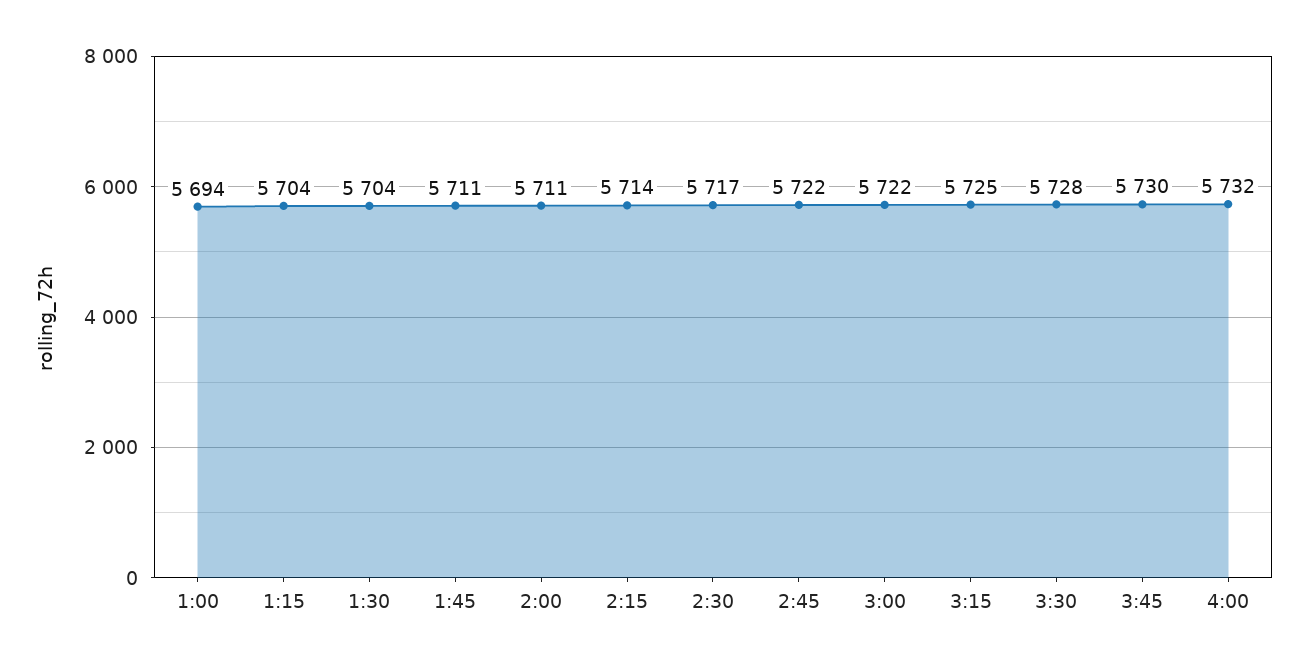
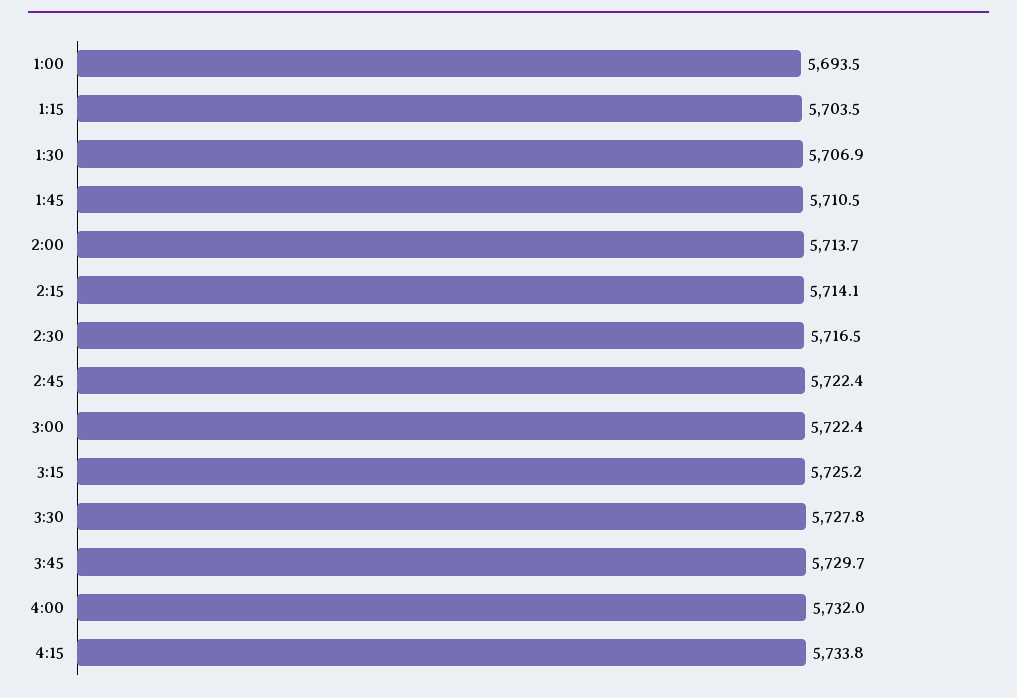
1:30: 5704 -> 5706.9
2:00: 5711 -> 5713.7
4:15: none -> 5733.8

